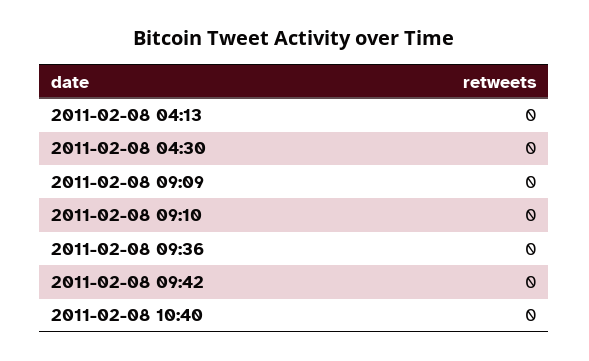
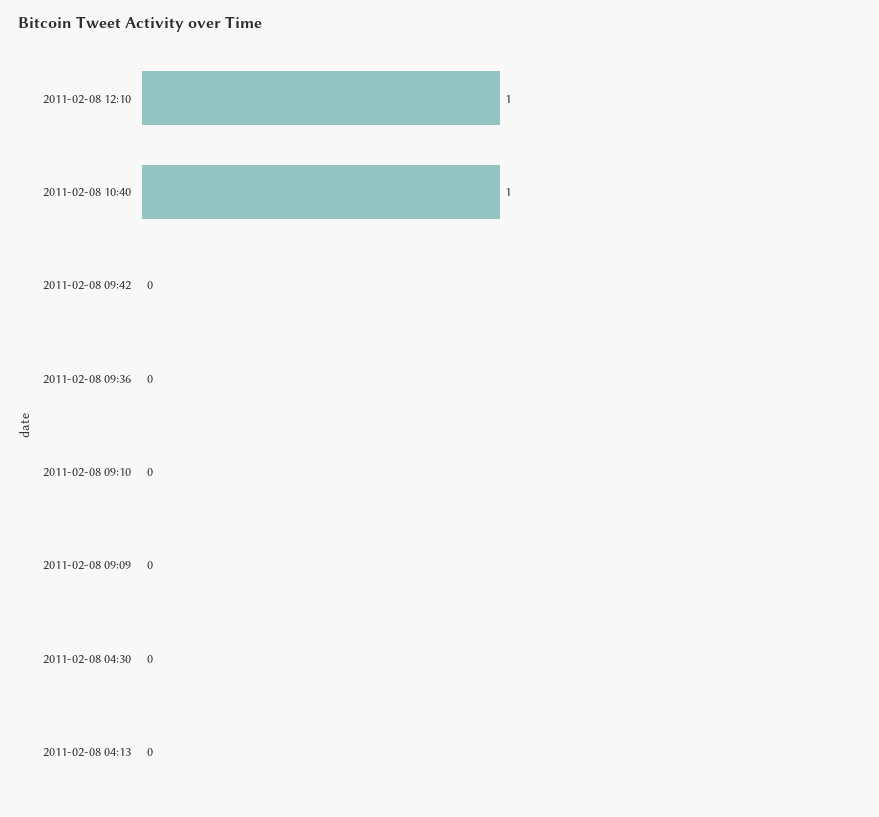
2011-02-08 10:40: 0 -> 1
2011-02-08 12:10: none -> 1

